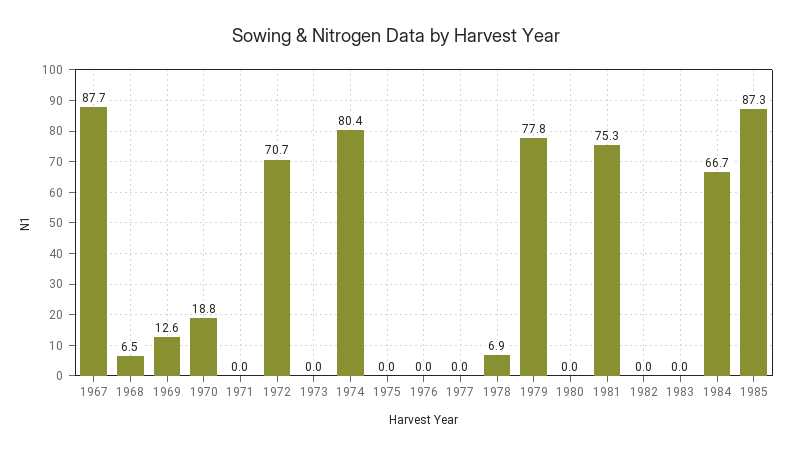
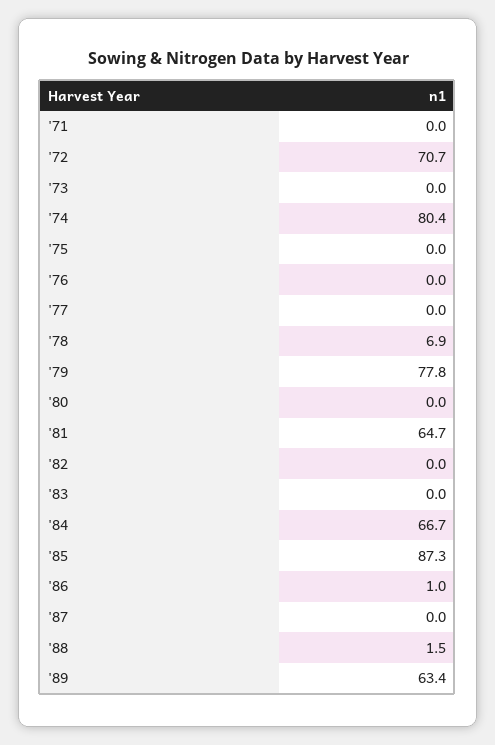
1967: 87.7 -> none
1968: 6.5 -> none
1969: 12.6 -> none
1970: 18.8 -> none
1981: 75.3 -> 64.7
'86: none -> 1
'87: none -> 0
'88: none -> 1.5
'89: none -> 63.4

